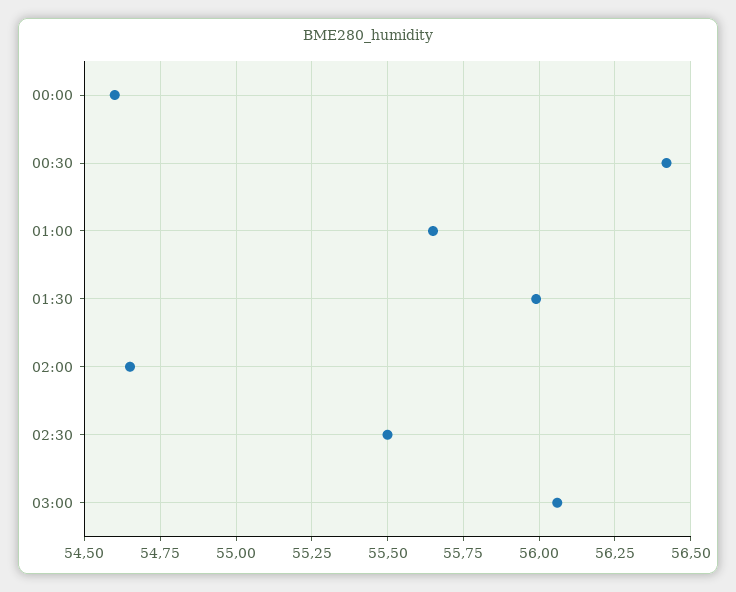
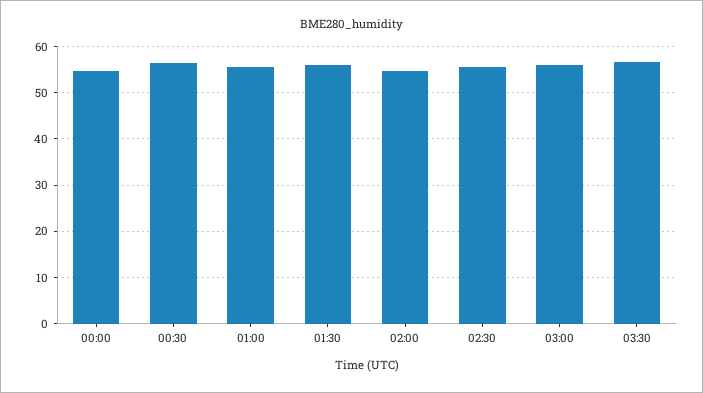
03:30: none -> 56

